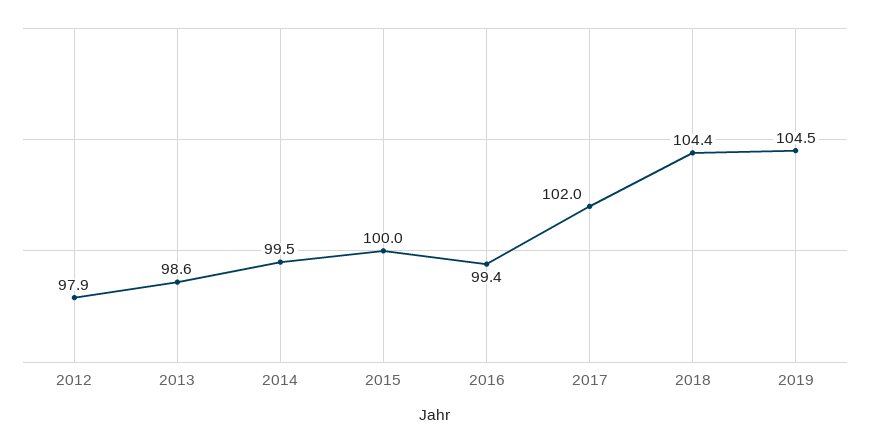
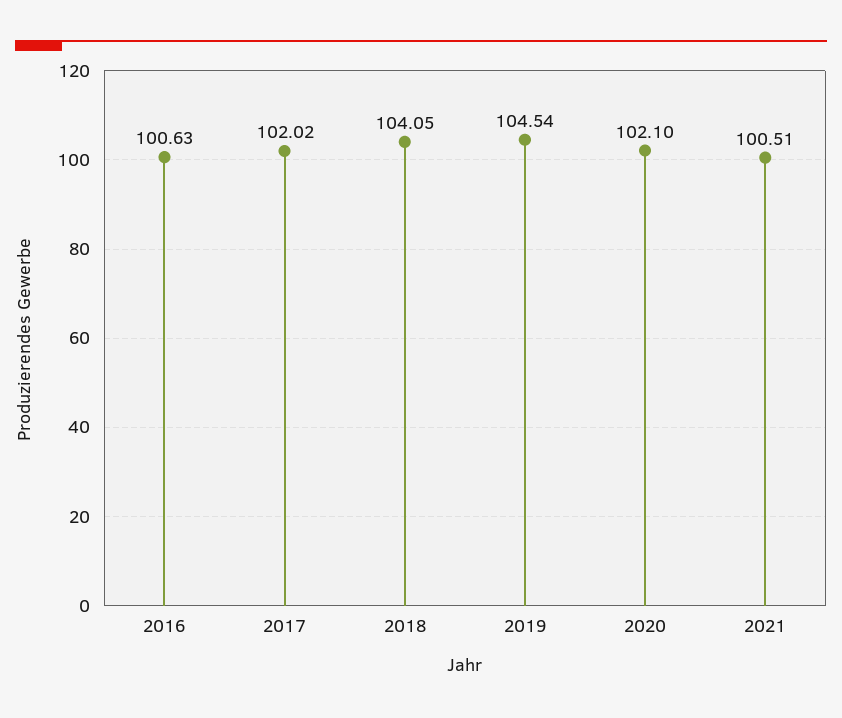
2012: 97.9 -> none
2013: 98.6 -> none
2014: 99.5 -> none
2015: 100 -> none
2016: 99.4 -> 100.63
2018: 104.4 -> 104.05
2020: none -> 102.1
2021: none -> 100.51

